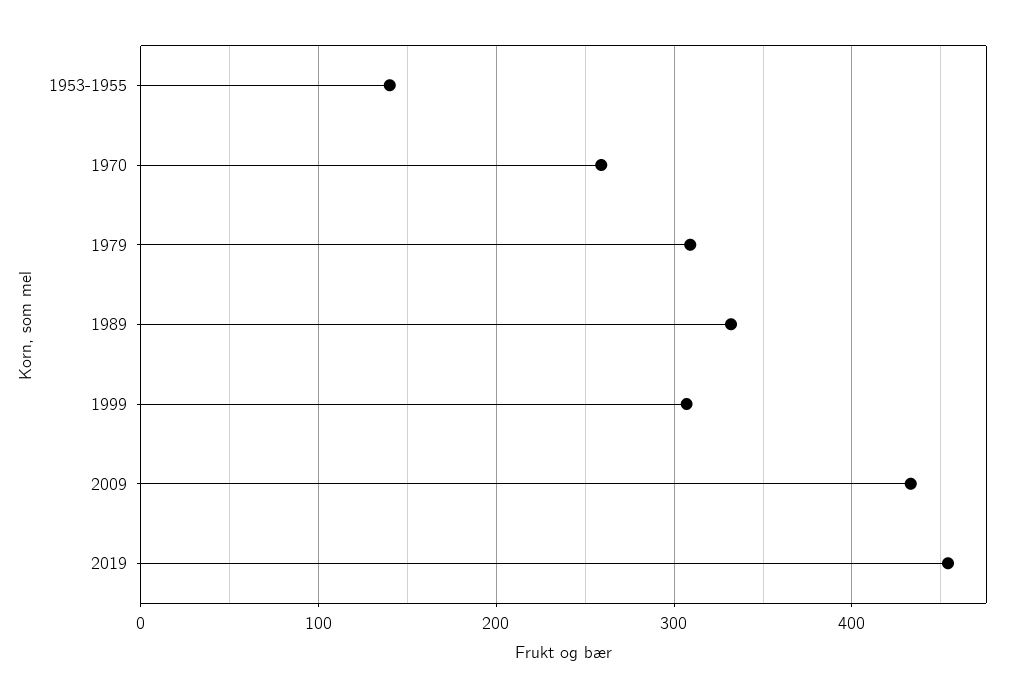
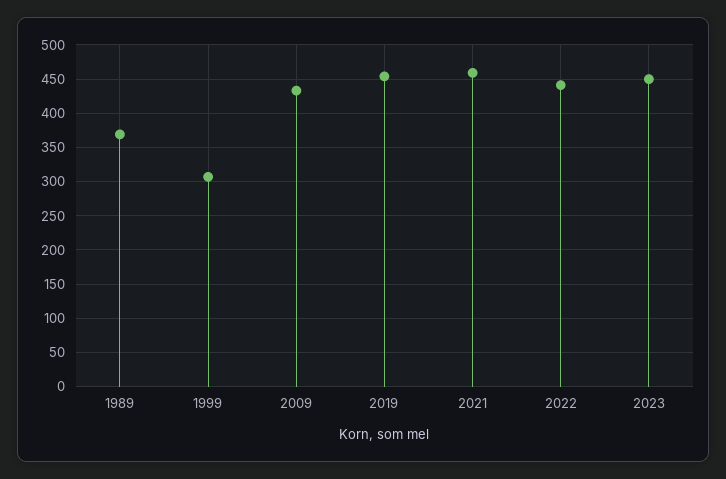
1953-1955: 140 -> none
1970: 260 -> none
1979: 310 -> none
1989: 330 -> 370
2021: none -> 460
2022: none -> 440
2023: none -> 450

